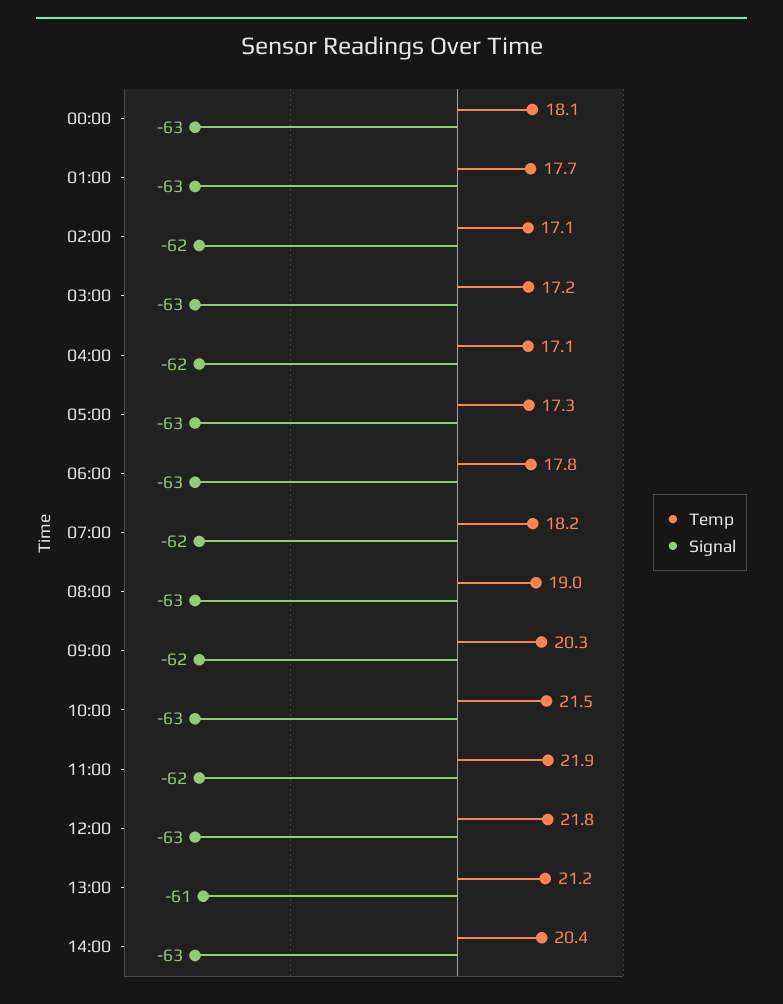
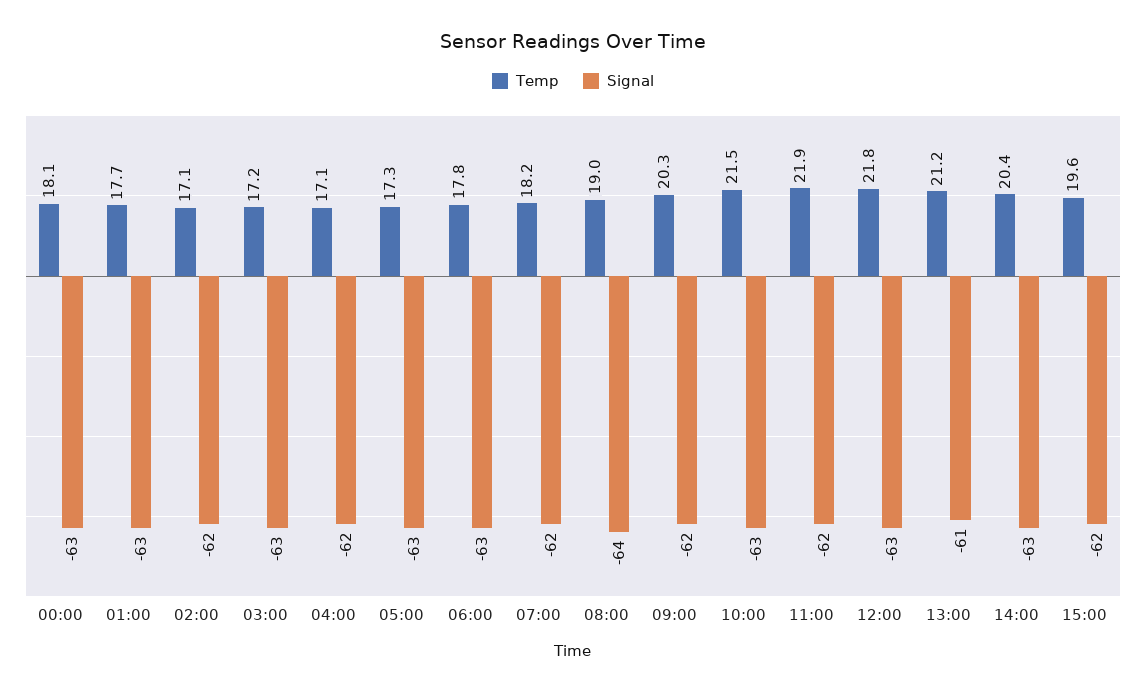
Signal, 08:00: -63 -> -64
Temp, 15:00: none -> 19.6
Signal, 15:00: none -> -62

